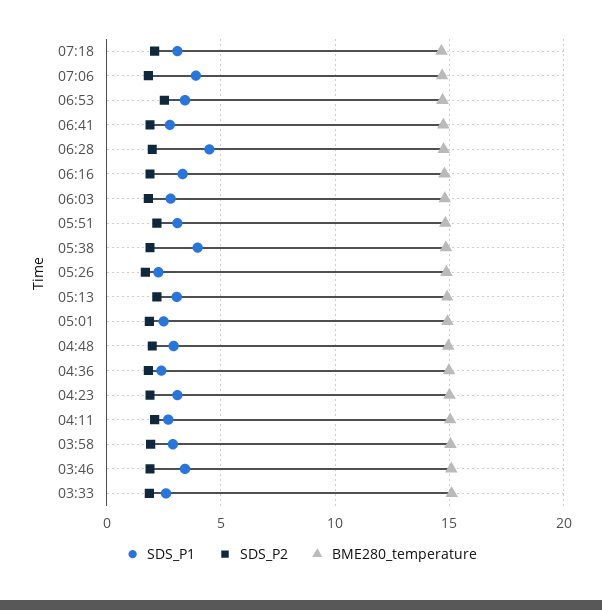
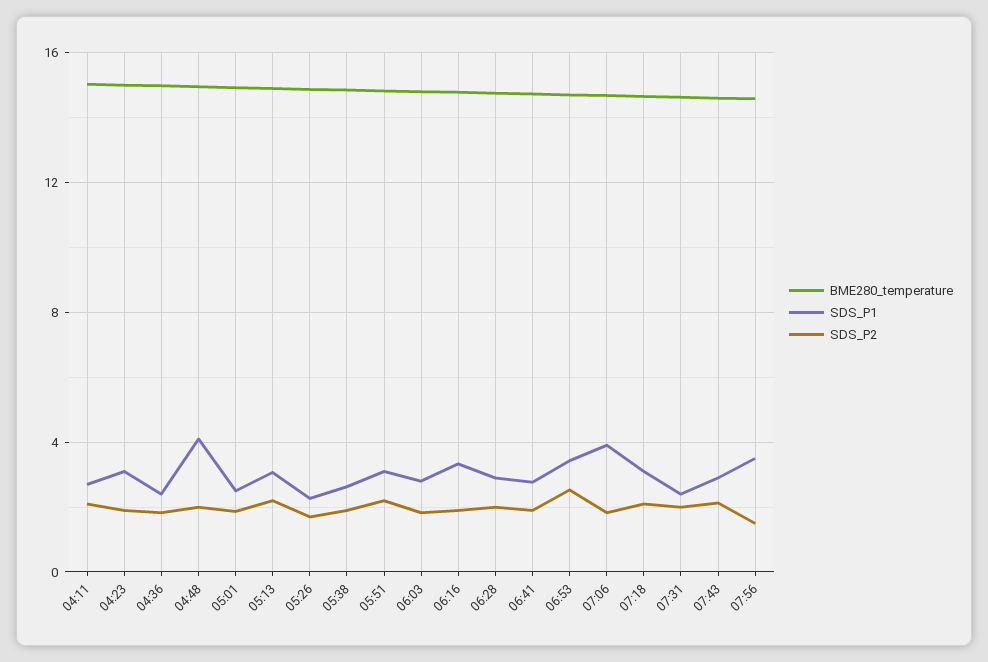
SDS_P1, 06:28: 4.5 -> 3
SDS_P1, 05:38: 4 -> 2.5
SDS_P1, 04:48: 3 -> 4
SDS_P1, 03:58: 3 -> none
SDS_P2, 03:58: 2 -> none
BME280_temperature, 03:58: 15 -> none
SDS_P1, 03:46: 3.5 -> none
SDS_P2, 03:46: 2 -> none
BME280_temperature, 03:46: 15 -> none
SDS_P1, 03:33: 2.5 -> none
SDS_P2, 03:33: 2 -> none
BME280_temperature, 03:33: 15 -> none
BME280_temperature, 07:31: none -> 14.5
SDS_P1, 07:31: none -> 2.5
SDS_P2, 07:31: none -> 2
BME280_temperature, 07:43: none -> 14.5
SDS_P1, 07:43: none -> 3
SDS_P2, 07:43: none -> 2
BME280_temperature, 07:56: none -> 14.5
SDS_P1, 07:56: none -> 3.5
SDS_P2, 07:56: none -> 1.5

